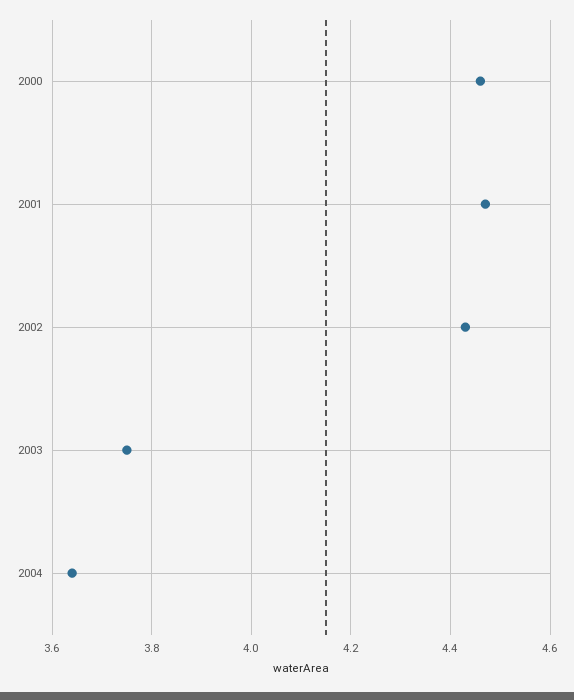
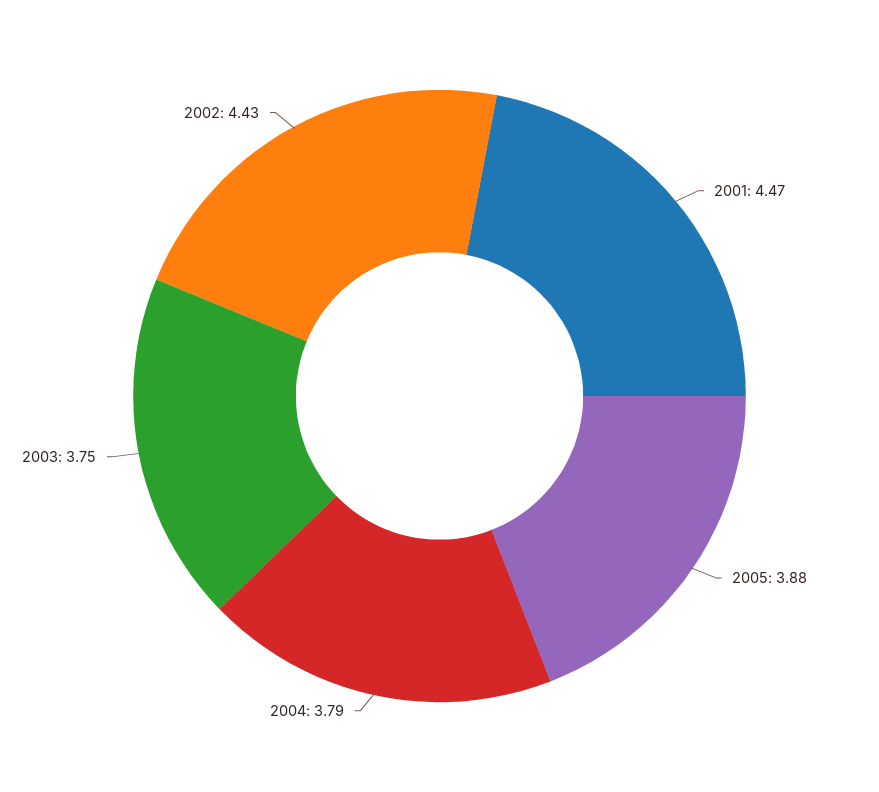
2000: 4.45 -> none
2004: 3.65 -> 3.79
2005: none -> 3.88

